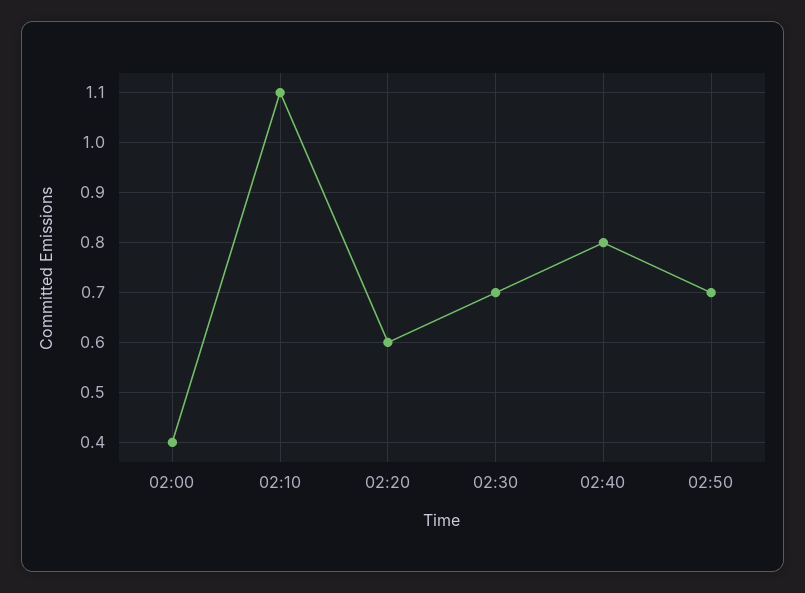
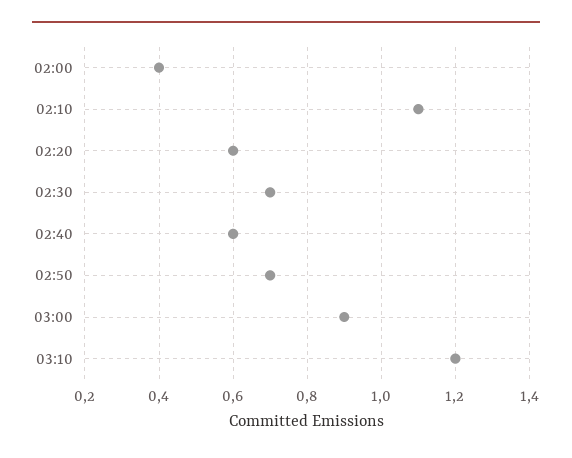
02:40: 0.8 -> 0.6
03:00: none -> 0.9
03:10: none -> 1.2

